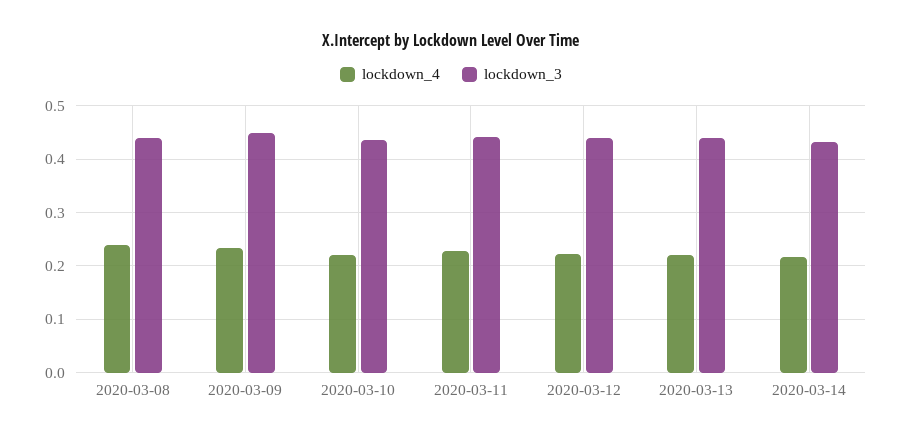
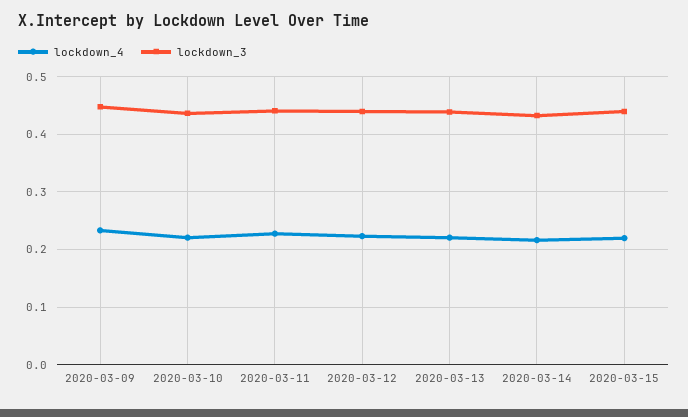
lockdown_4, 2020-03-08: 0.24 -> none
lockdown_3, 2020-03-08: 0.44 -> none
lockdown_4, 2020-03-15: none -> 0.22
lockdown_3, 2020-03-15: none -> 0.44

